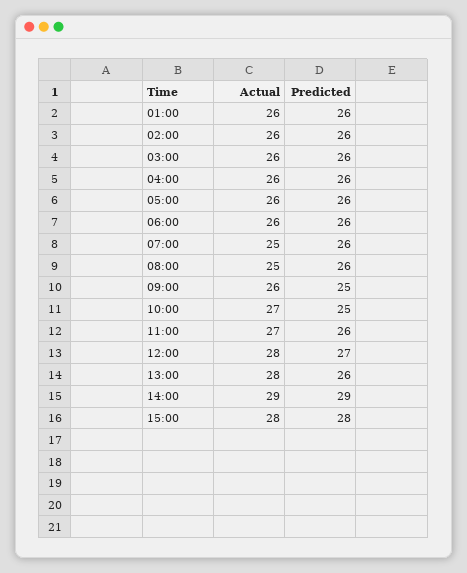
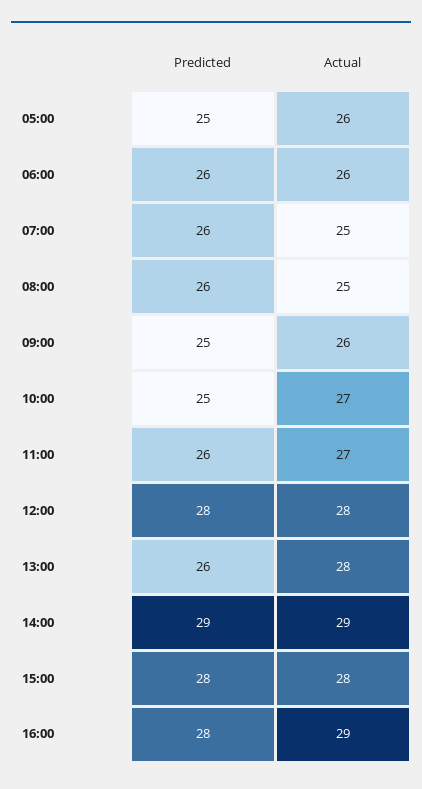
Actual, 01:00: 26 -> none
Predicted, 01:00: 26 -> none
Actual, 02:00: 26 -> none
Predicted, 02:00: 26 -> none
Actual, 03:00: 26 -> none
Predicted, 03:00: 26 -> none
Actual, 04:00: 26 -> none
Predicted, 04:00: 26 -> none
Predicted, 05:00: 26 -> 25
Predicted, 12:00: 27 -> 28
Predicted, 16:00: none -> 28
Actual, 16:00: none -> 29

